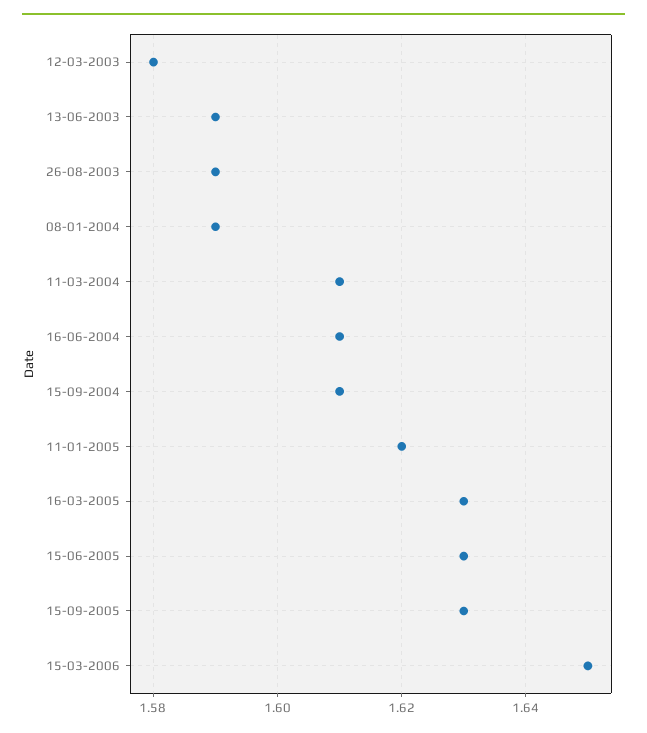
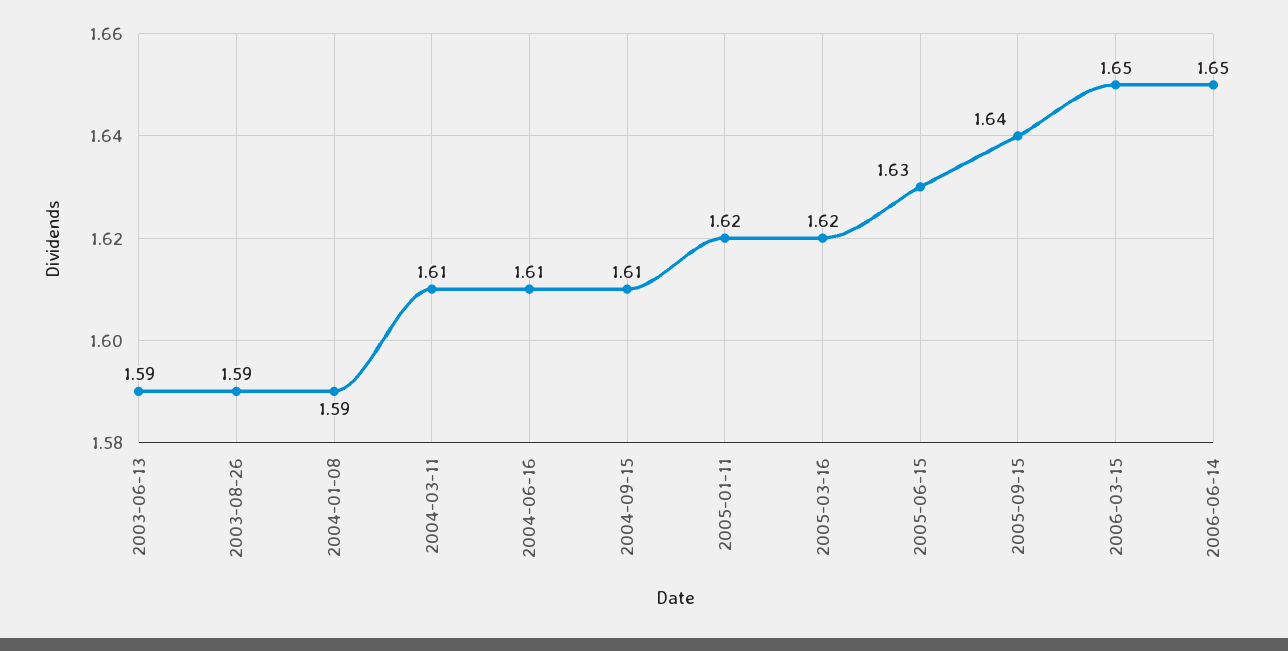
12-03-2003: 1.58 -> none
16-03-2005: 1.63 -> 1.62
15-09-2005: 1.63 -> 1.64
2006-06-14: none -> 1.65

